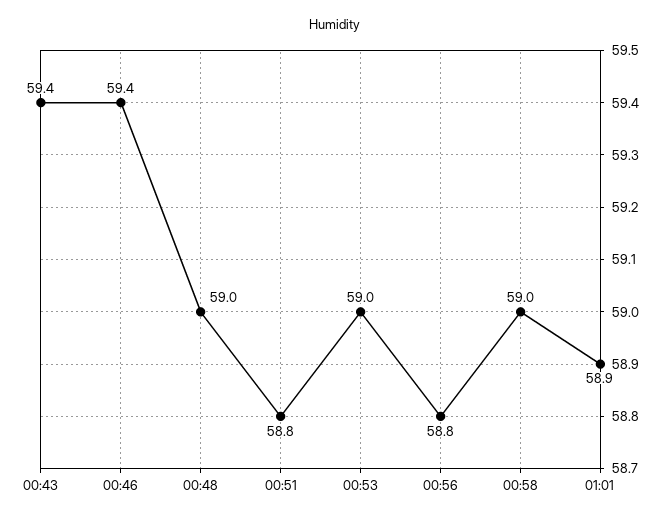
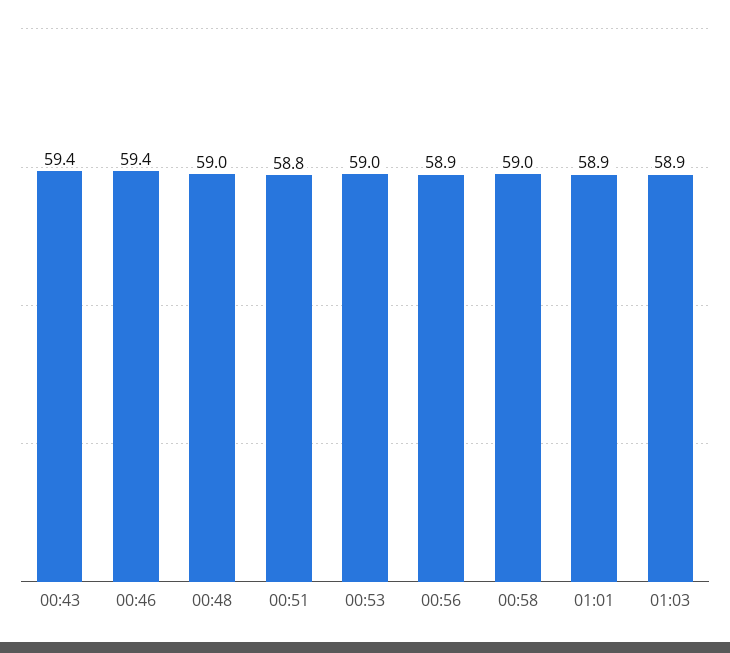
00:56: 58.8 -> 58.9
01:03: none -> 58.9

